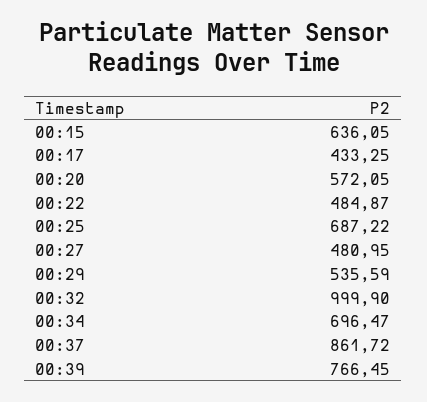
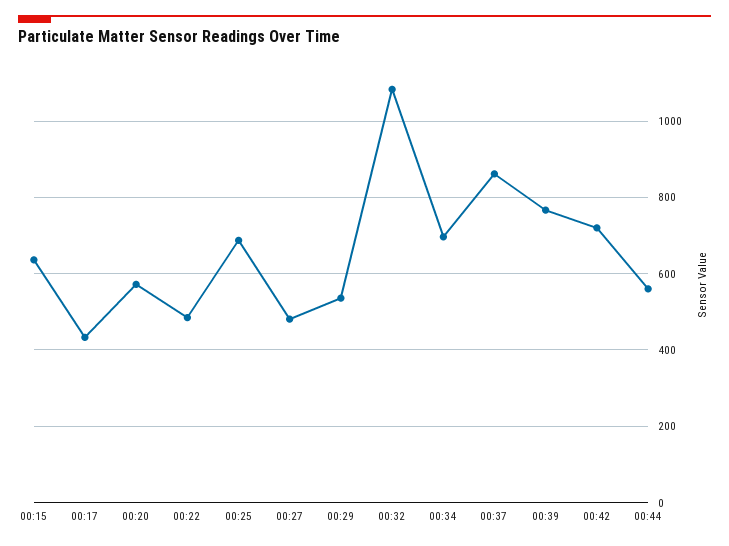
00:32: 999.9 -> 1080
00:42: none -> 720
00:44: none -> 560

